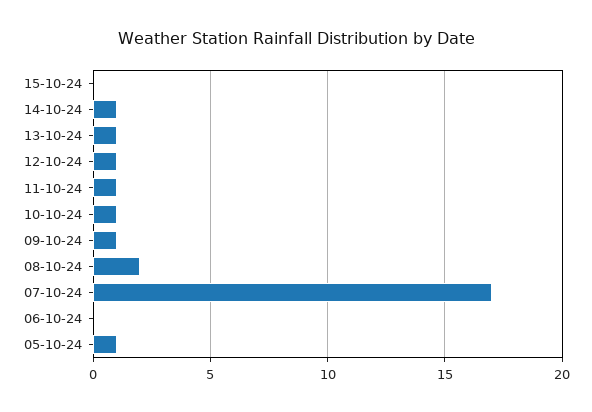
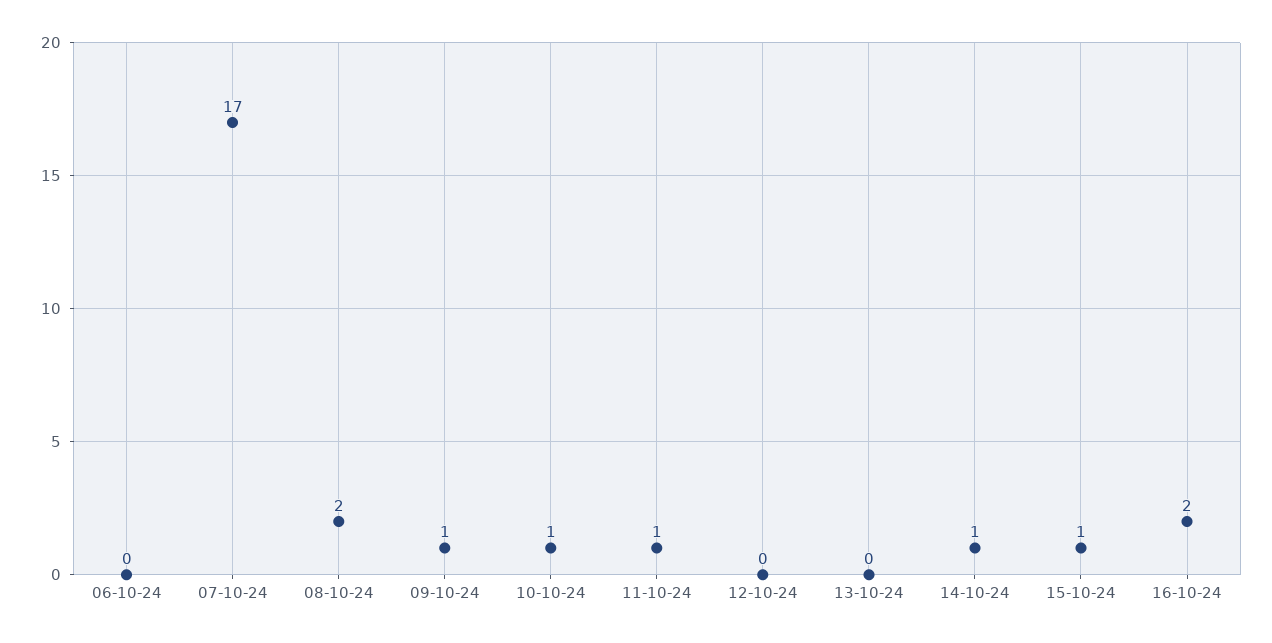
15-10-24: 0 -> 1
13-10-24: 1 -> 0
12-10-24: 1 -> 0
05-10-24: 1 -> none
16-10-24: none -> 2

